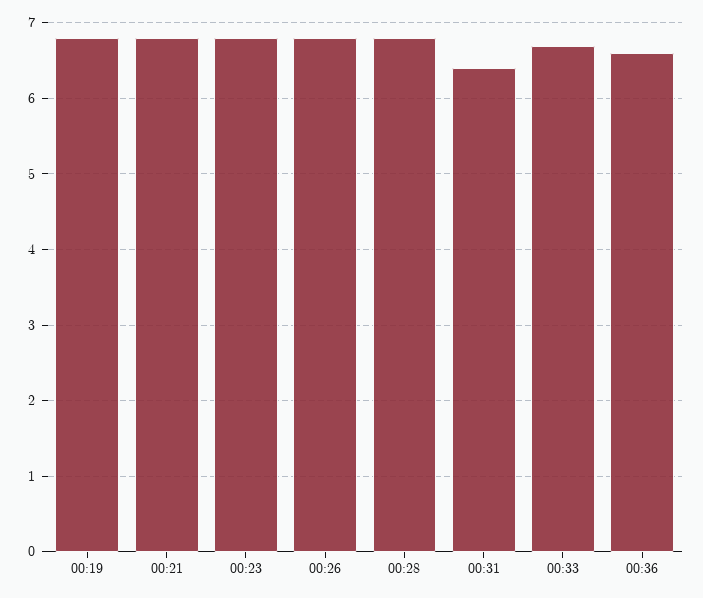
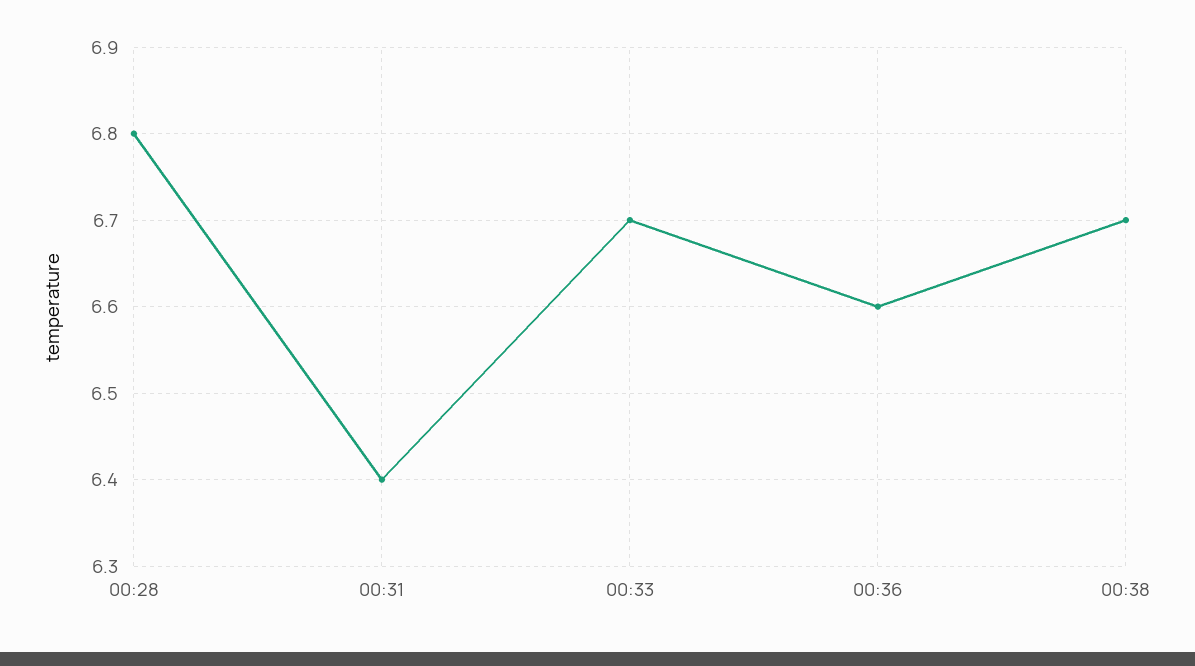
00:19: 6.8 -> none
00:21: 6.8 -> none
00:23: 6.8 -> none
00:26: 6.8 -> none
00:38: none -> 6.7

